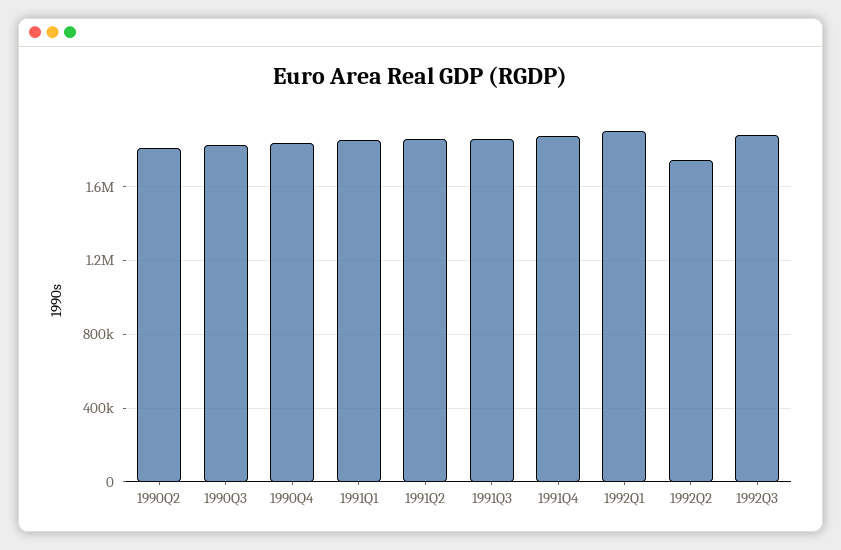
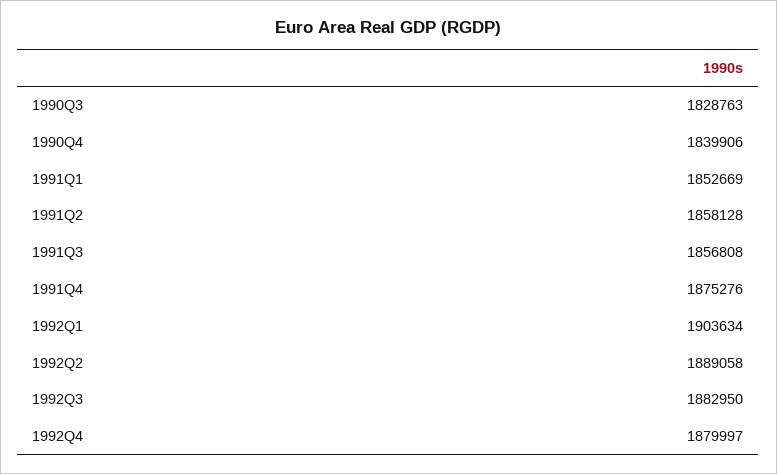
1990Q2: 1800000 -> none
1992Q2: 1750000 -> 1889058
1992Q4: none -> 1879997

